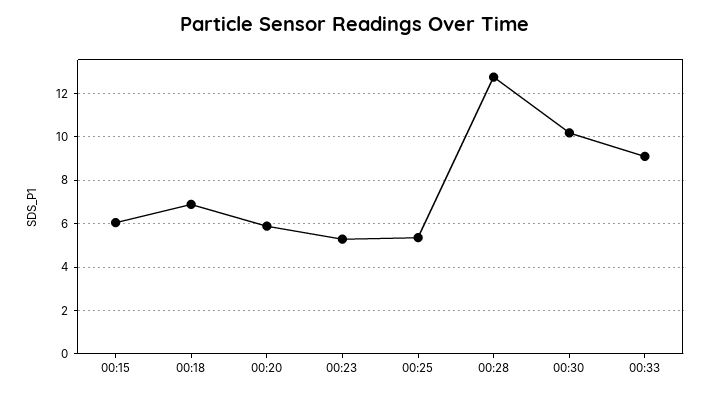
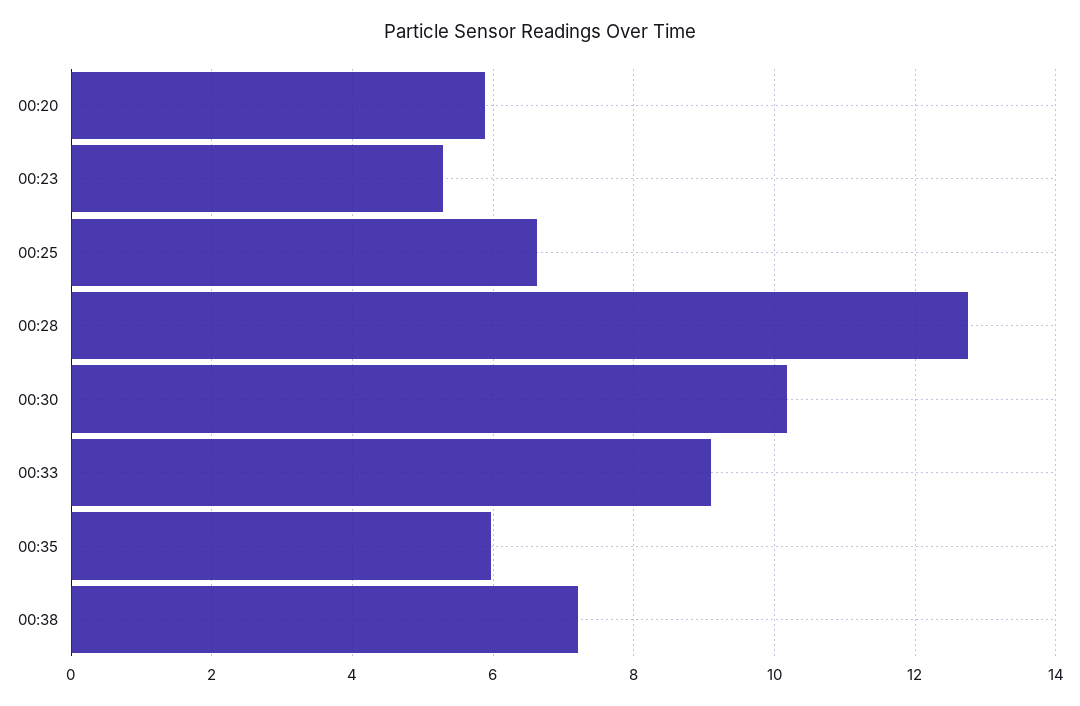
00:15: 6 -> none
00:18: 7 -> none
00:25: 5.5 -> 6.6
00:35: none -> 6
00:38: none -> 7.2

